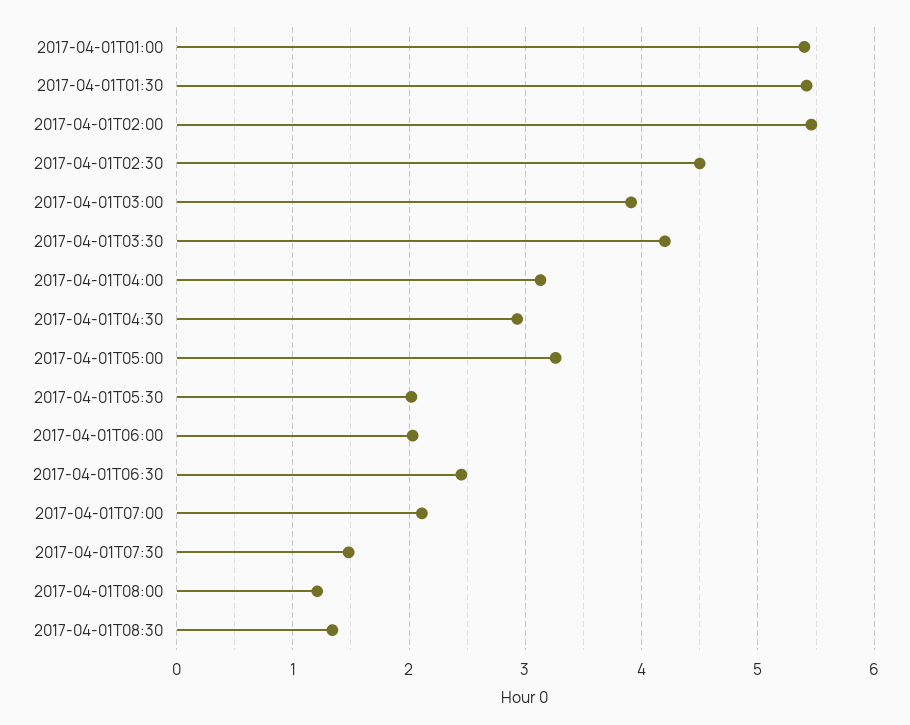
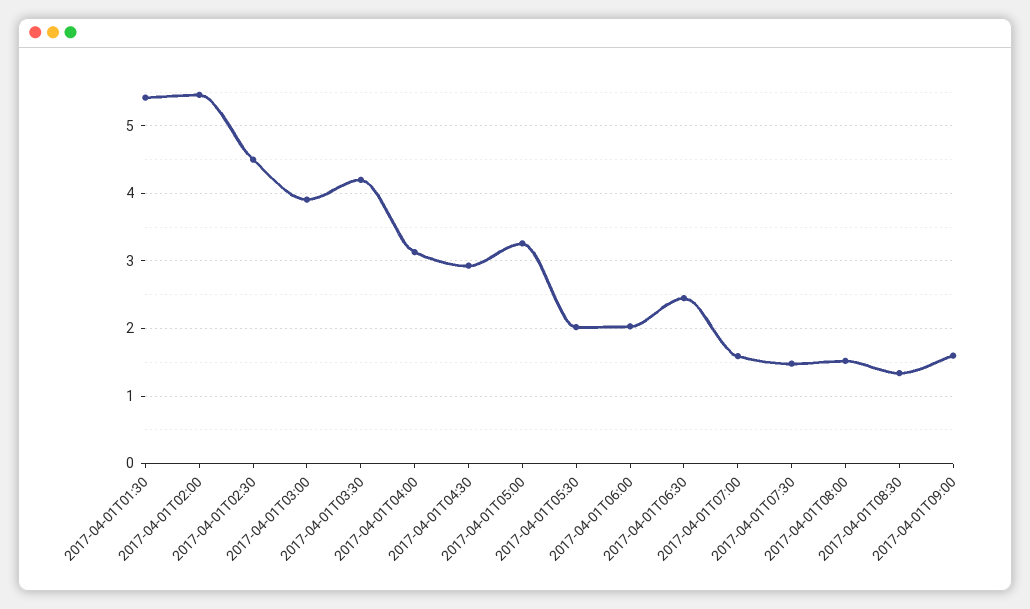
2017-04-01T01:00: 5.4 -> none
2017-04-01T07:00: 2.1 -> 1.6
2017-04-01T08:00: 1.2 -> 1.5
2017-04-01T09:00: none -> 1.6

